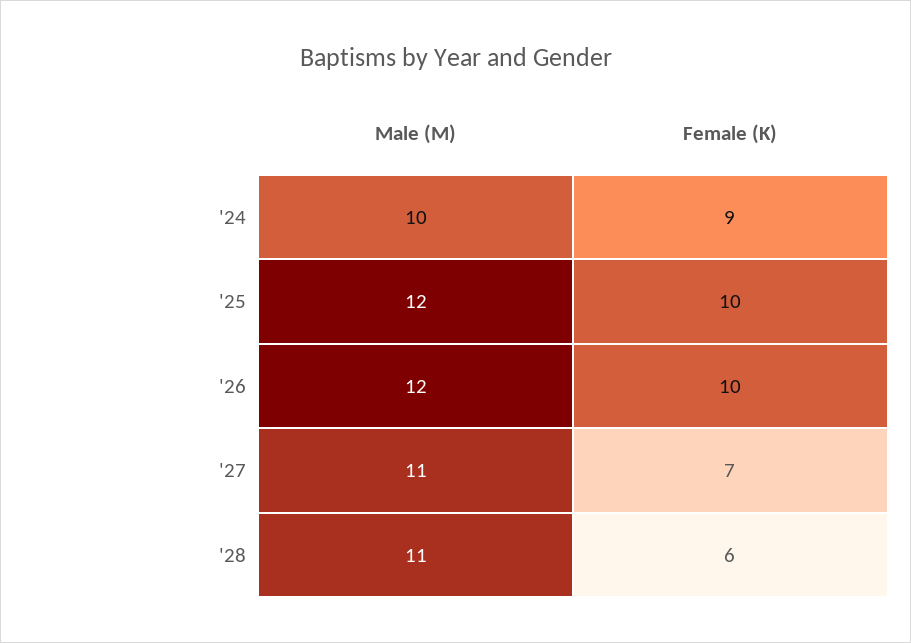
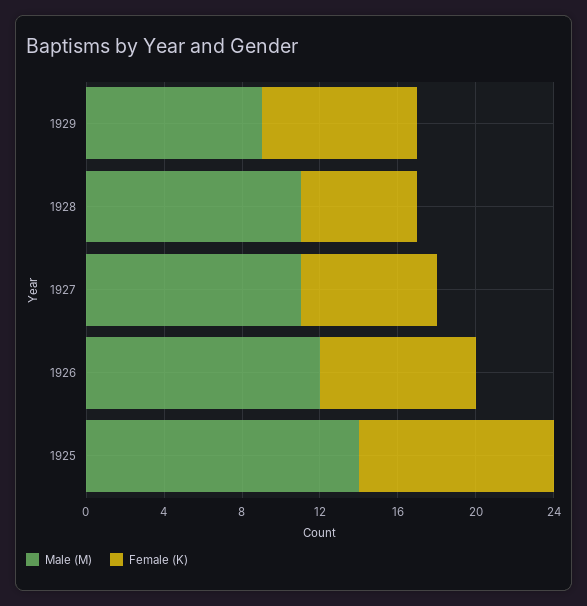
Male (M), '24: 10 -> none
Female (K), '24: 9 -> none
Male (M), '25: 12 -> 14
Female (K), '26: 10 -> 8
Male (M), 1929: none -> 9
Female (K), 1929: none -> 8

